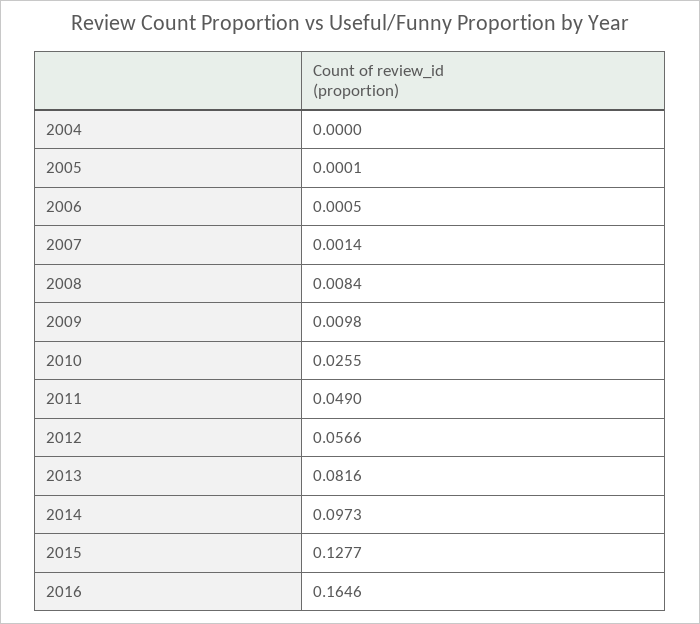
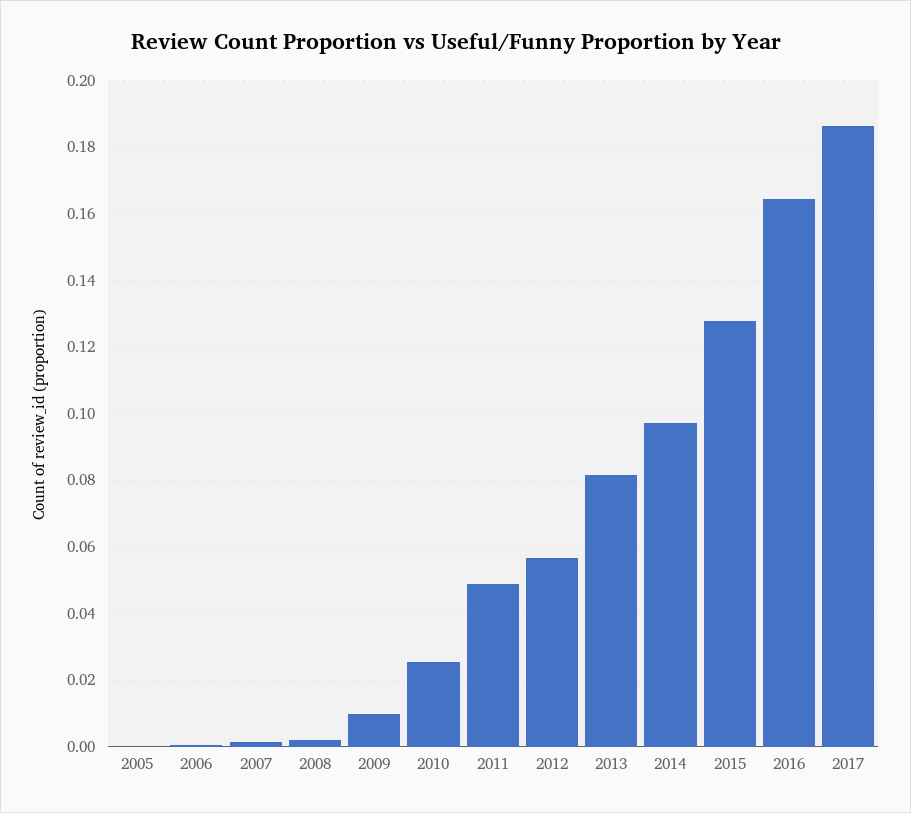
2004: 0 -> none
2008: 0.0084 -> 0.002
2017: none -> 0.186

